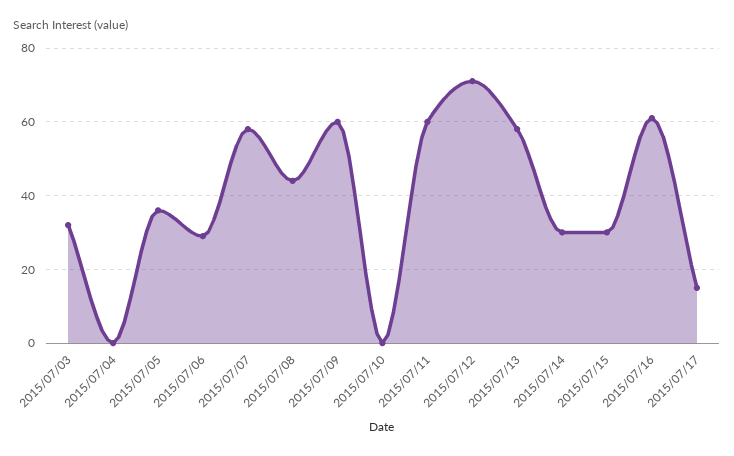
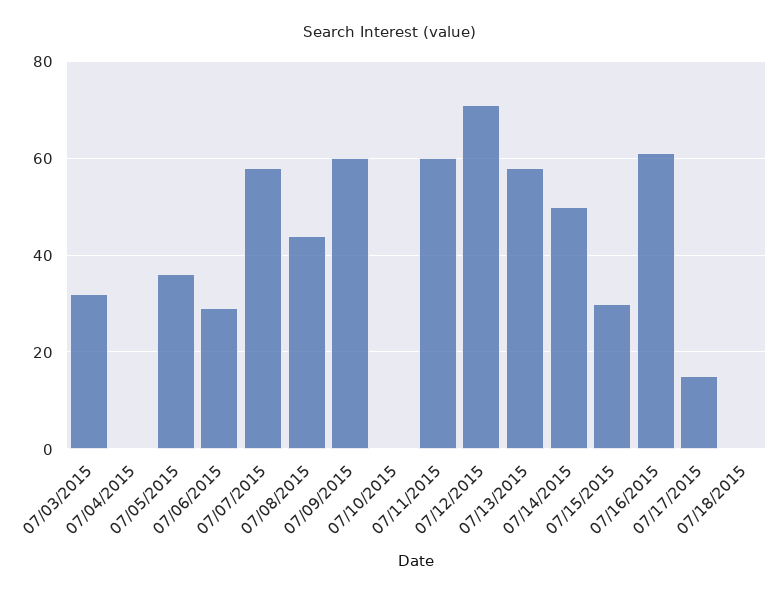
2015/07/14: 30 -> 50
07/18/2015: none -> 0

